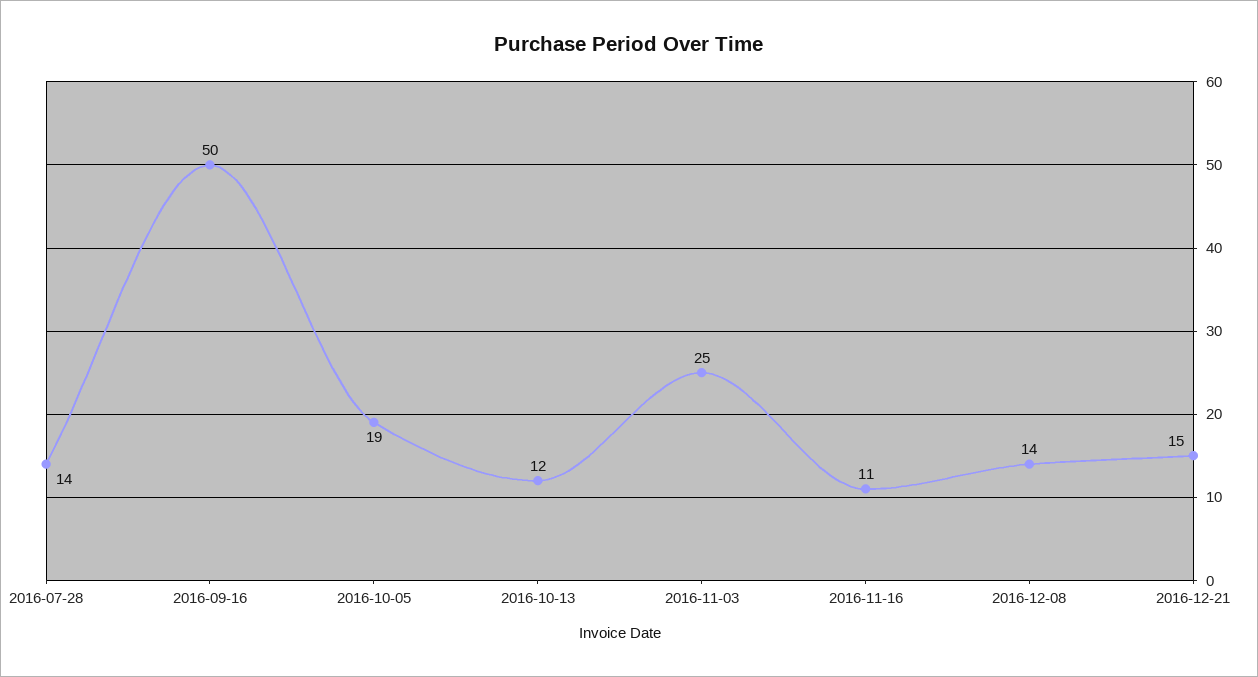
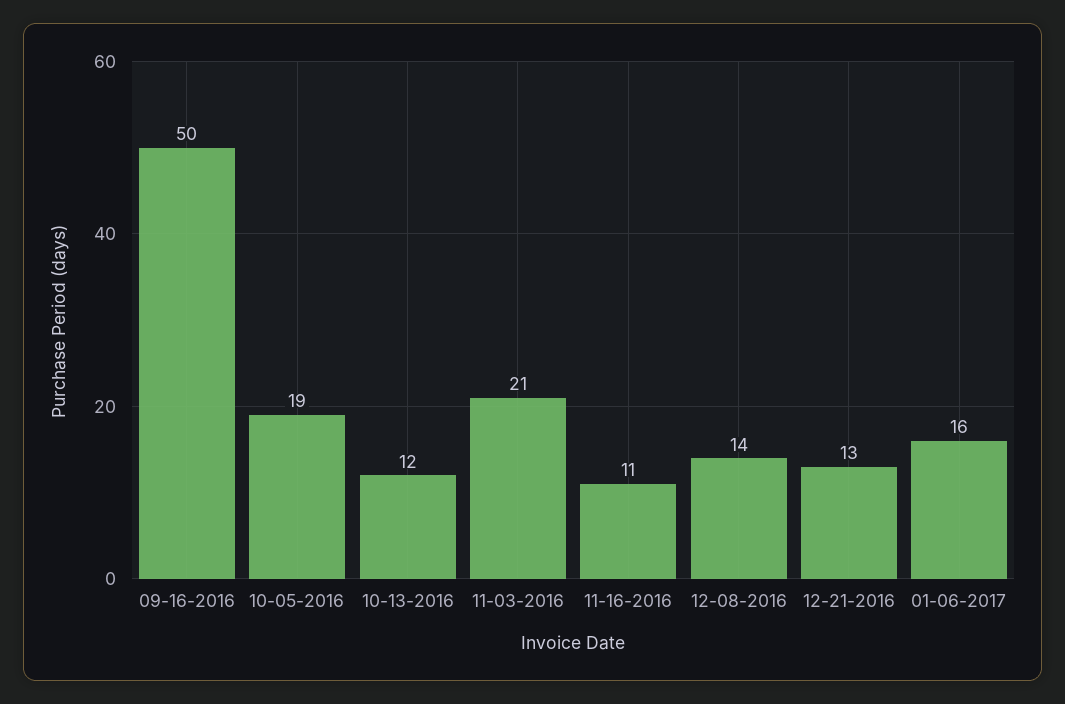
2016-07-28: 14 -> none
2016-11-03: 25 -> 21
2016-12-21: 15 -> 13
01-06-2017: none -> 16

